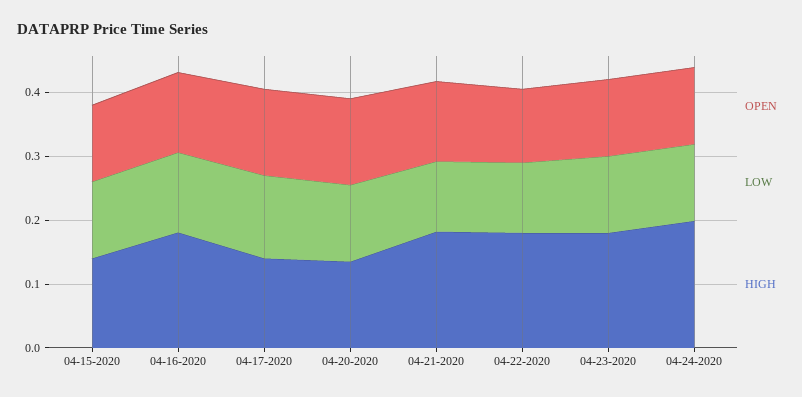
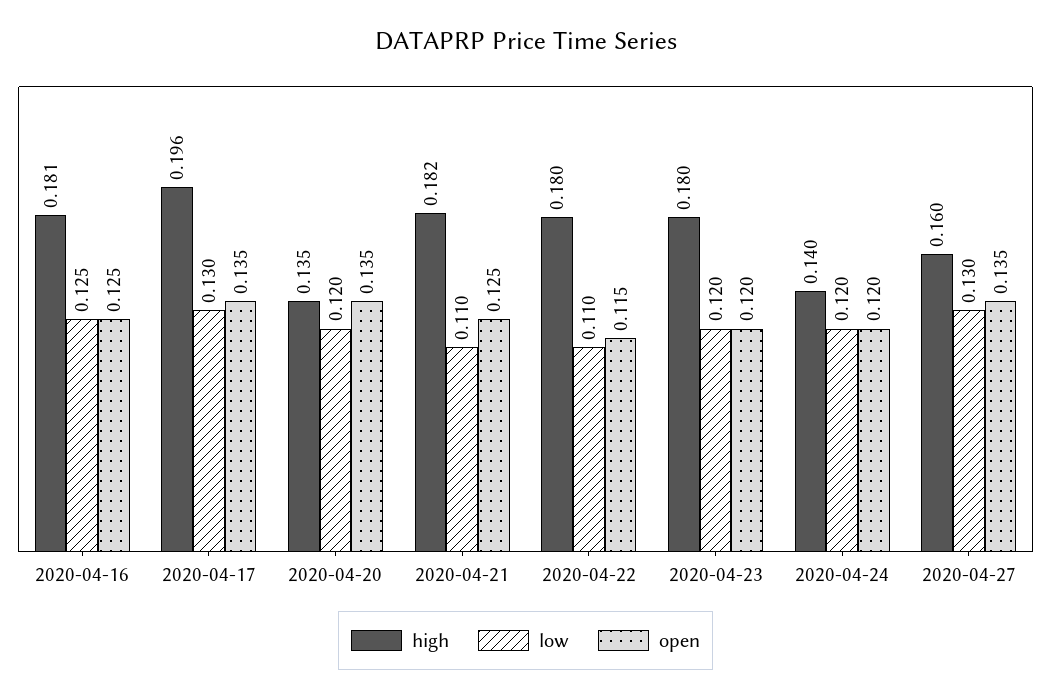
OPEN, 04-15-2020: 0.12 -> none
LOW, 04-15-2020: 0.12 -> none
HIGH, 04-15-2020: 0.14 -> none
HIGH, 04-17-2020: 0.14 -> 0.196
HIGH, 04-24-2020: 0.2 -> 0.14
HIGH, 2020-04-27: none -> 0.16
LOW, 2020-04-27: none -> 0.13
OPEN, 2020-04-27: none -> 0.135

